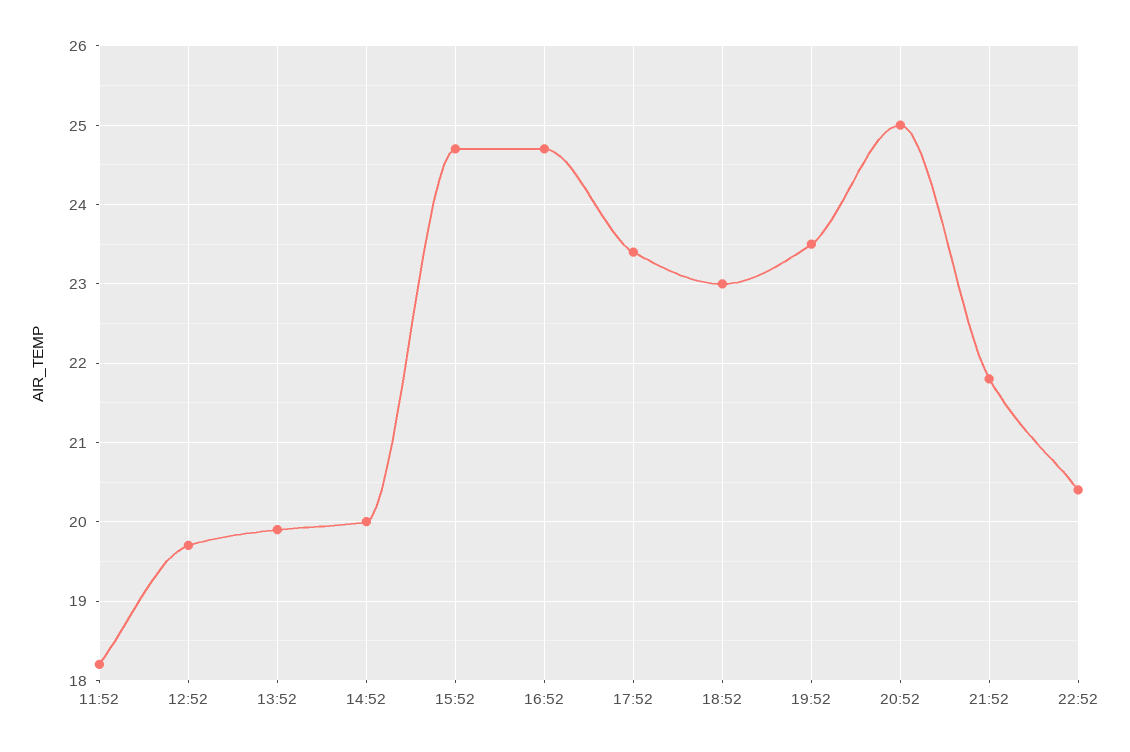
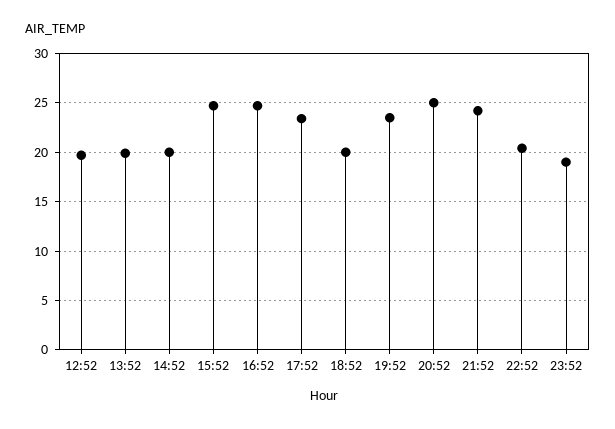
11:52: 18.2 -> none
18:52: 23 -> 20
21:52: 21.8 -> 24
23:52: none -> 19

